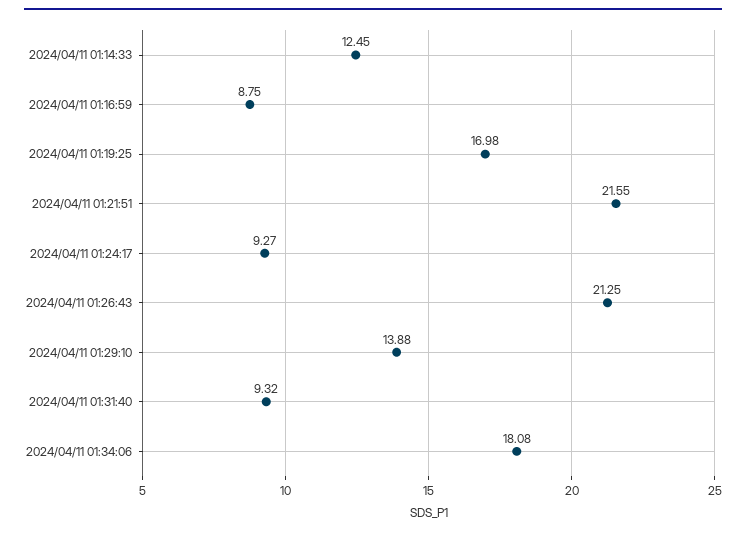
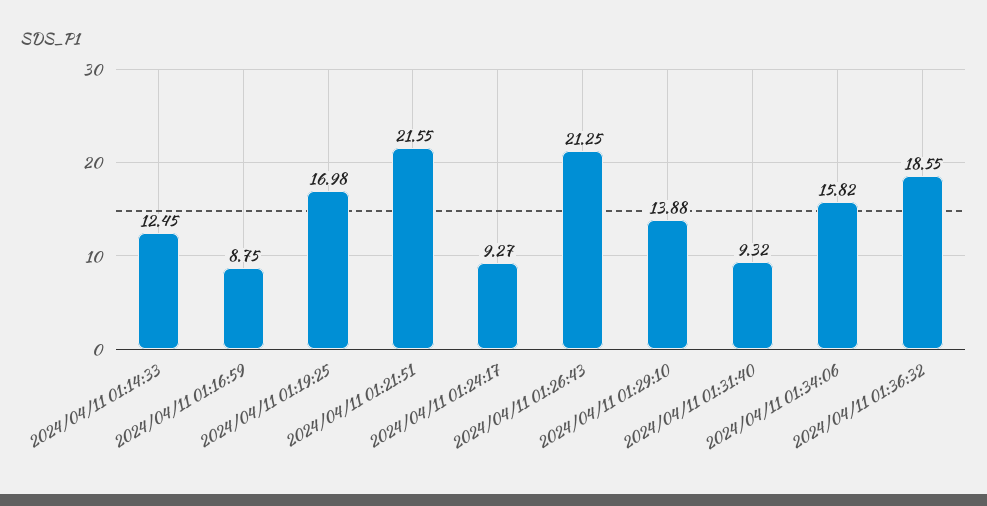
2024/04/11 01:34:06: 18.08 -> 15.82
2024/04/11 01:36:32: none -> 18.55

